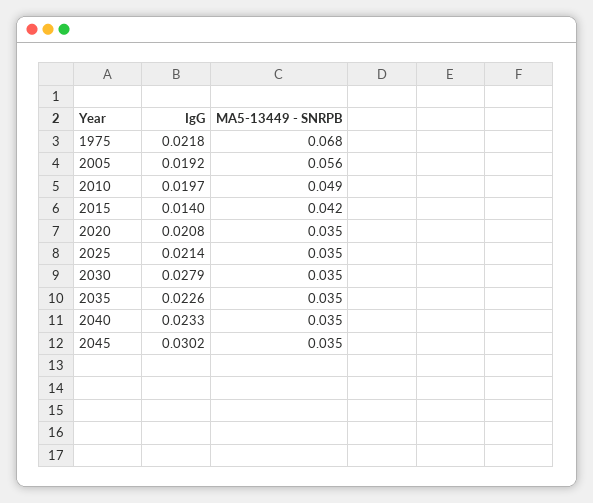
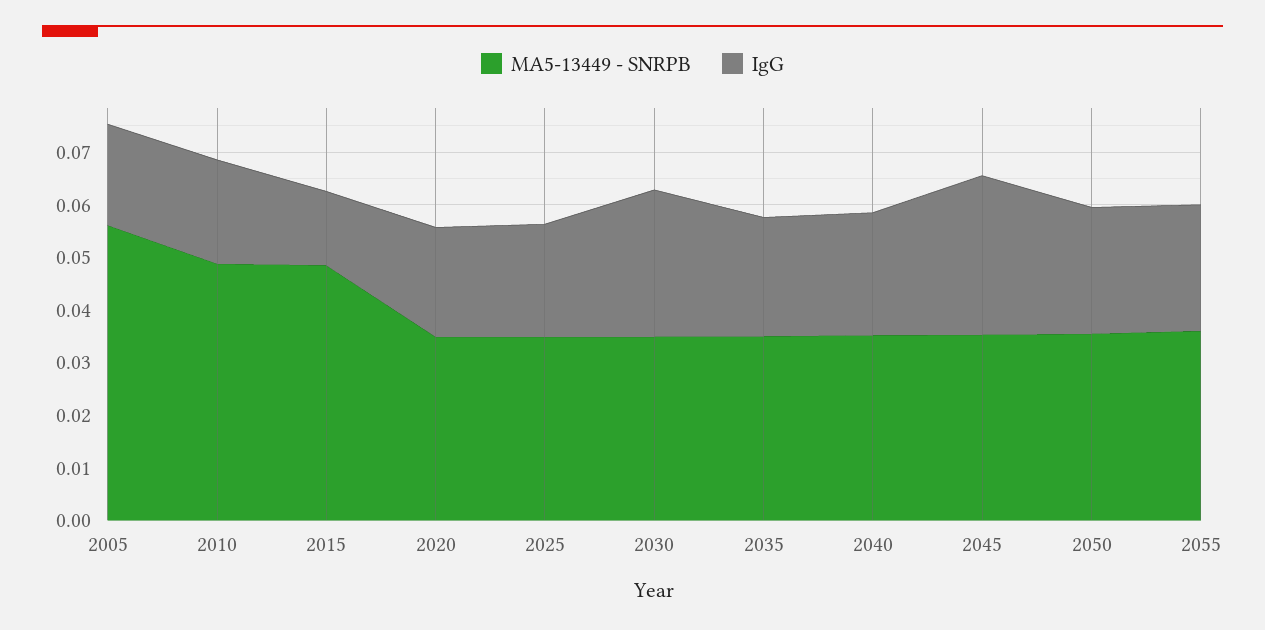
IgG, 1975: 0.0218 -> none
MA5-13449 - SNRPB, 1975: 0.068 -> none
MA5-13449 - SNRPB, 2015: 0.042 -> 0.048
MA5-13449 - SNRPB, 2050: none -> 0.036
IgG, 2050: none -> 0.024
MA5-13449 - SNRPB, 2055: none -> 0.036
IgG, 2055: none -> 0.024

